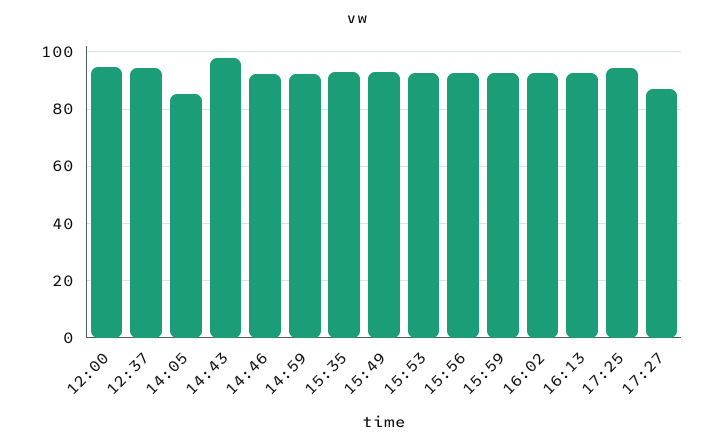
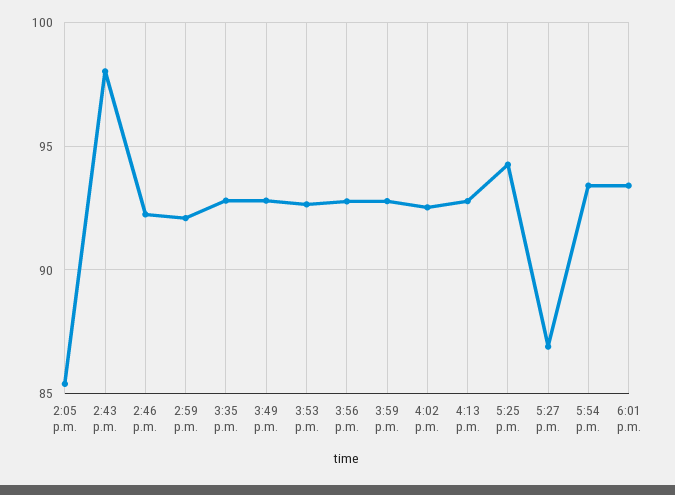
12:00: 95 -> none
12:37: 95 -> none
5:54 p.m.: none -> 93.5
6:01 p.m.: none -> 93.5

